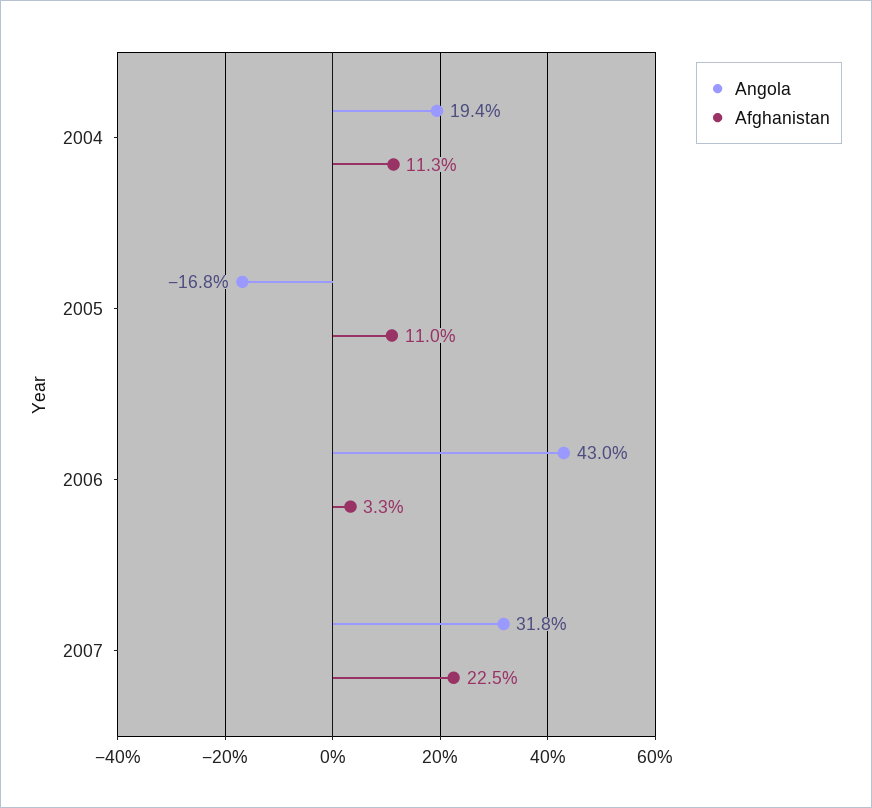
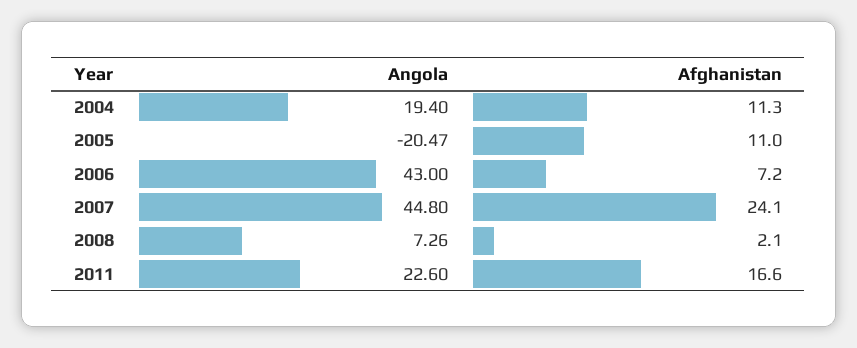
Angola, 2005: -16.8 -> -20.47
Afghanistan, 2006: 3.3 -> 7.2
Angola, 2007: 31.8 -> 44.8
Afghanistan, 2007: 22.5 -> 24.1
Angola, 2008: none -> 7.26
Afghanistan, 2008: none -> 2.1
Angola, 2011: none -> 22.6
Afghanistan, 2011: none -> 16.6

